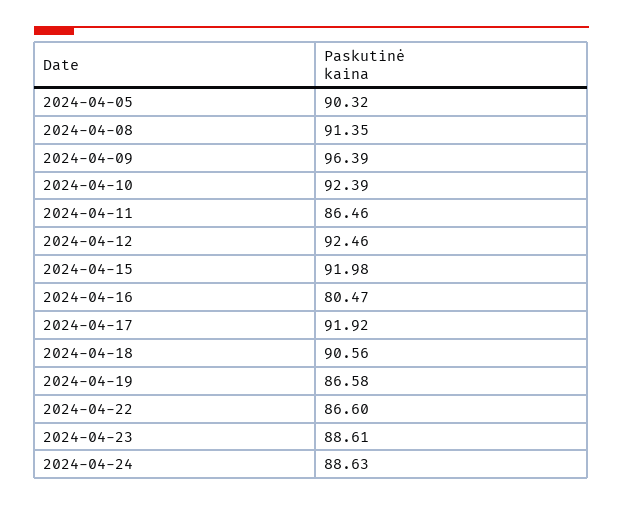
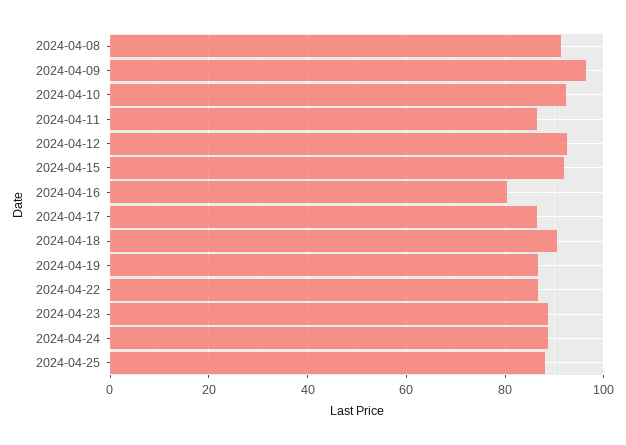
2024-04-05: 90.32 -> none
2024-04-17: 91.92 -> 86
2024-04-25: none -> 88

